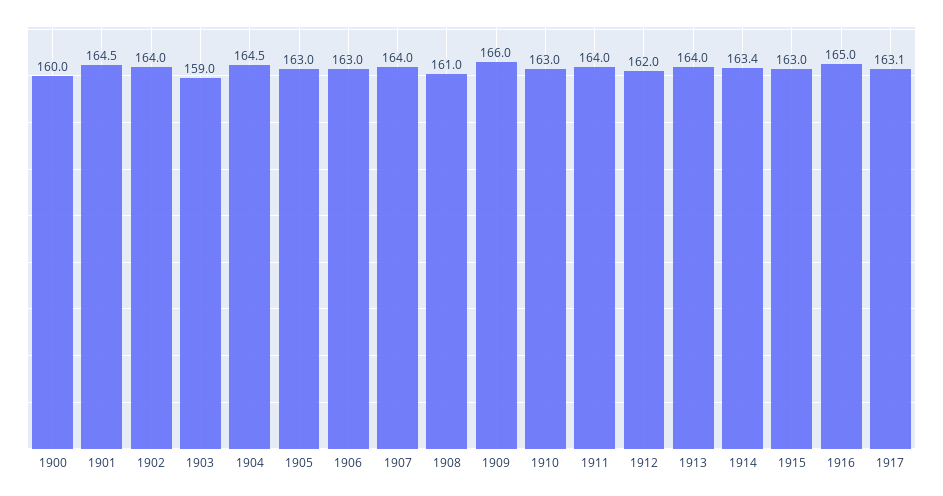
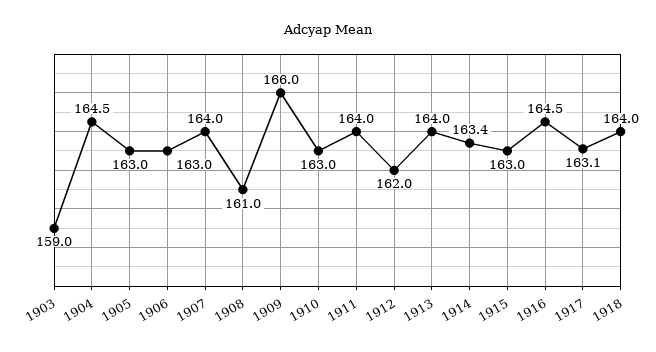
1900: 160 -> none
1901: 164.5 -> none
1902: 164 -> none
1916: 165 -> 164.5
1918: none -> 164

